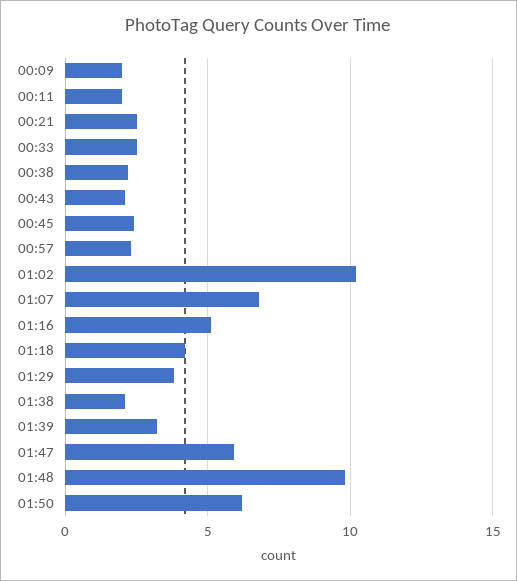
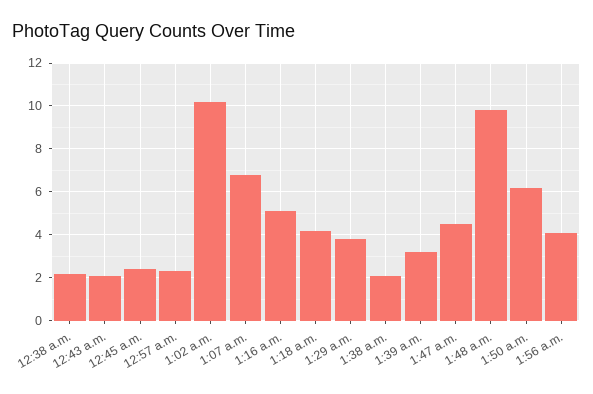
00:09: 2 -> none
00:11: 2 -> none
00:21: 2.5 -> none
00:33: 2.5 -> none
01:47: 6 -> 4.5
1:56 a.m.: none -> 4

